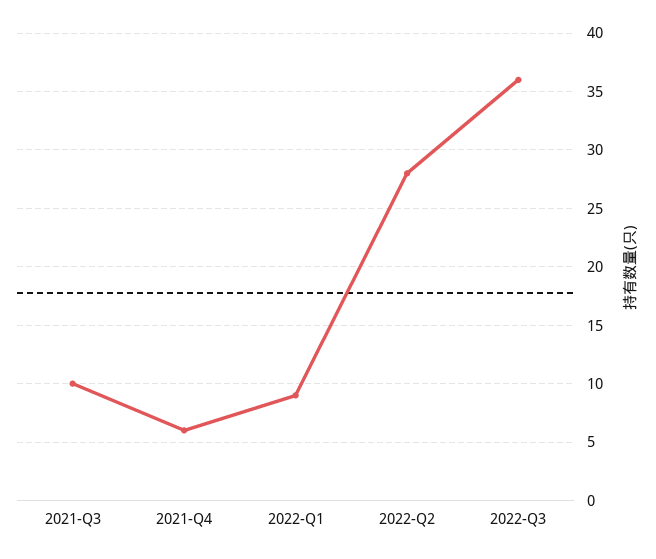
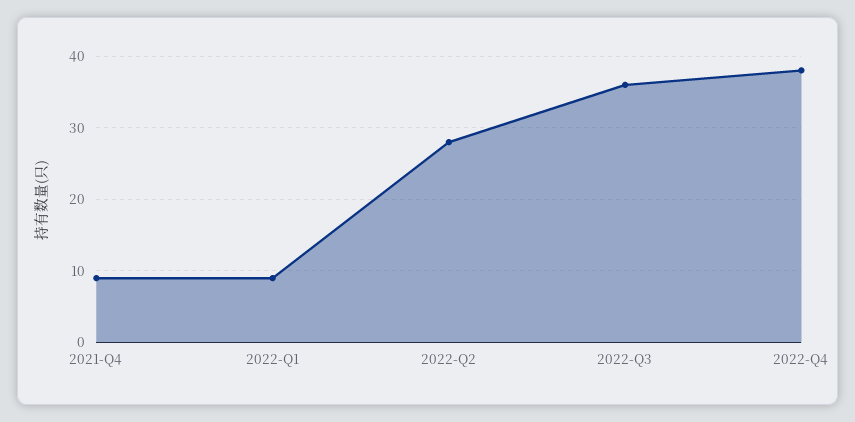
2021-Q3: 10 -> none
2021-Q4: 6 -> 9
2022-Q4: none -> 38

